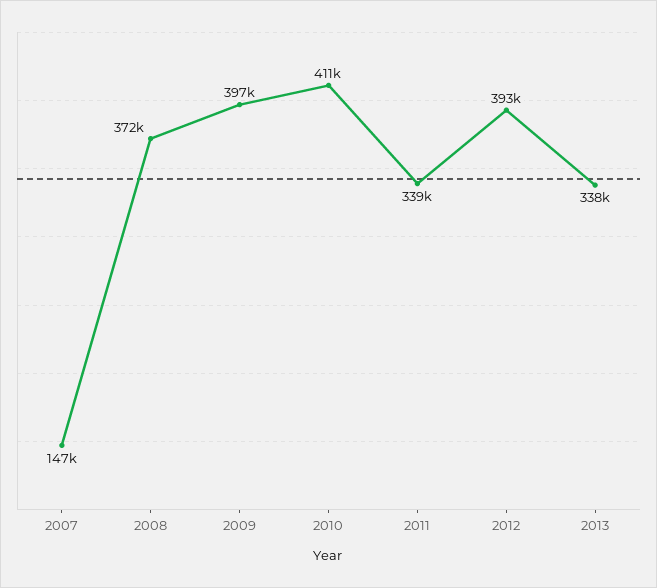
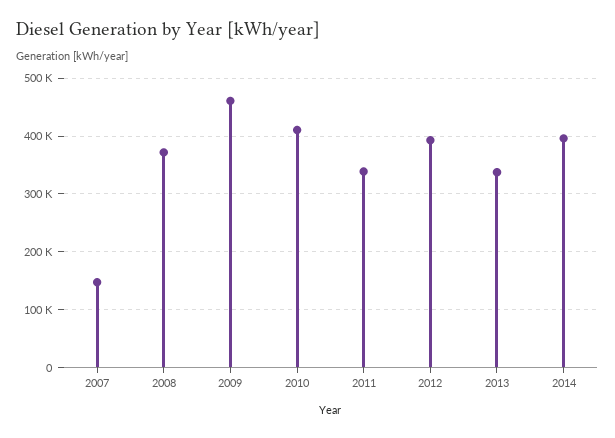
2009: 397000 -> 460000
2014: none -> 400000

